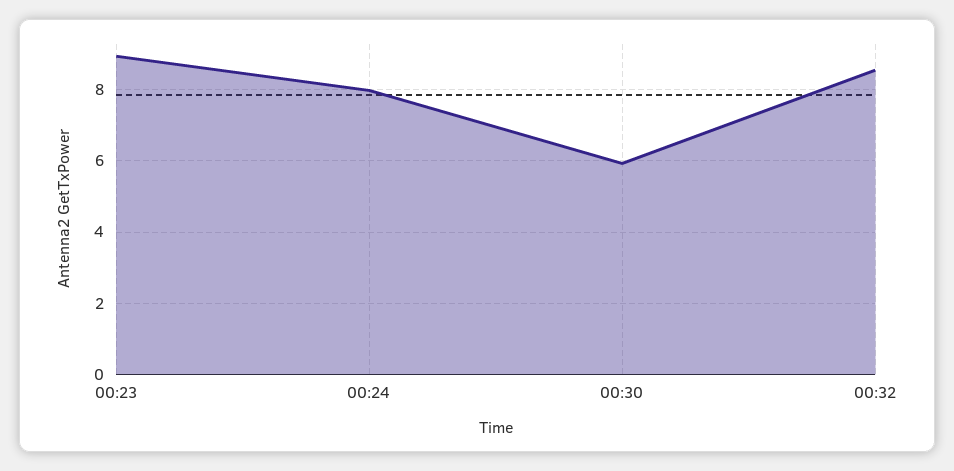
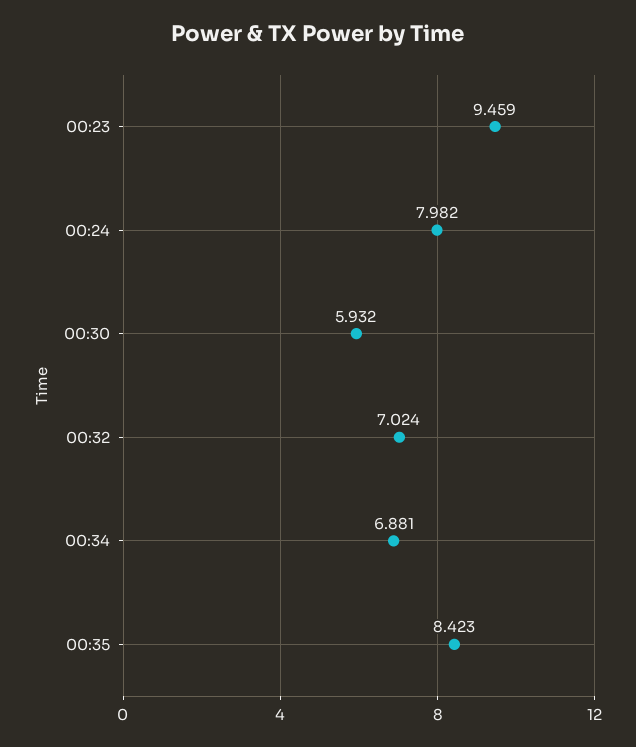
00:23: 9 -> 9.459
00:32: 8.6 -> 7.024
00:34: none -> 6.881
00:35: none -> 8.423

